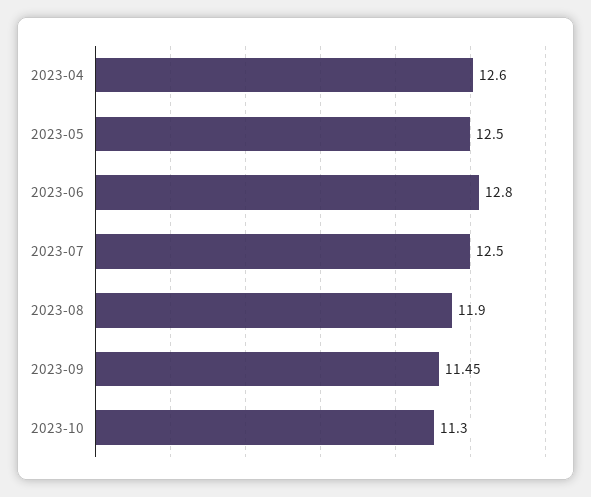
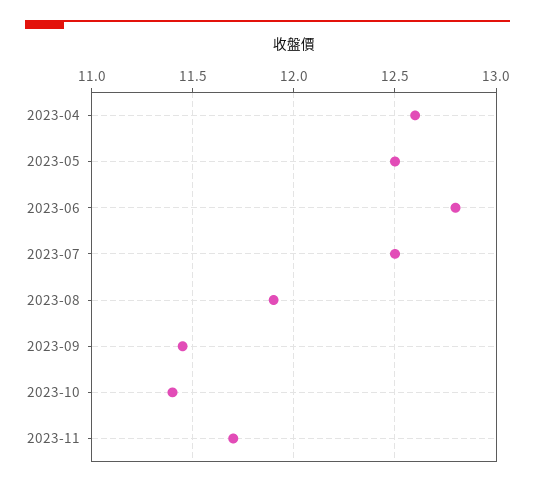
2023-10: 11.3 -> 11.4
2023-11: none -> 11.7

